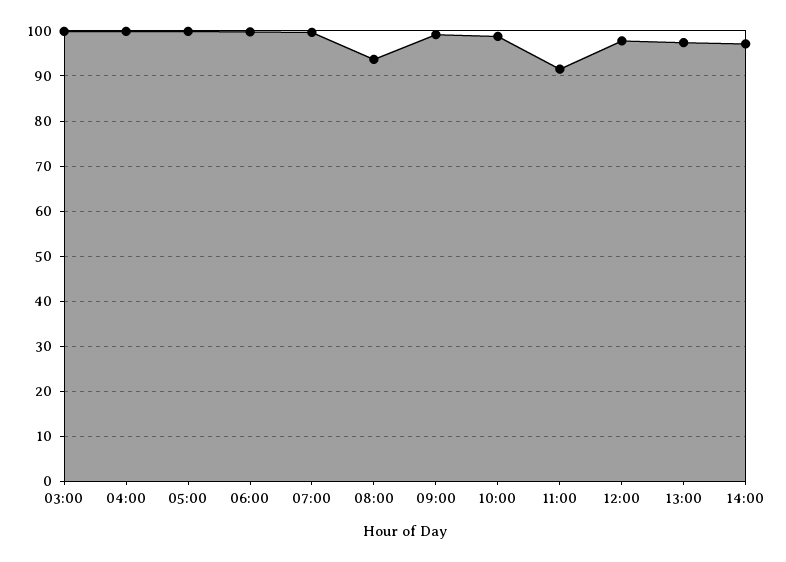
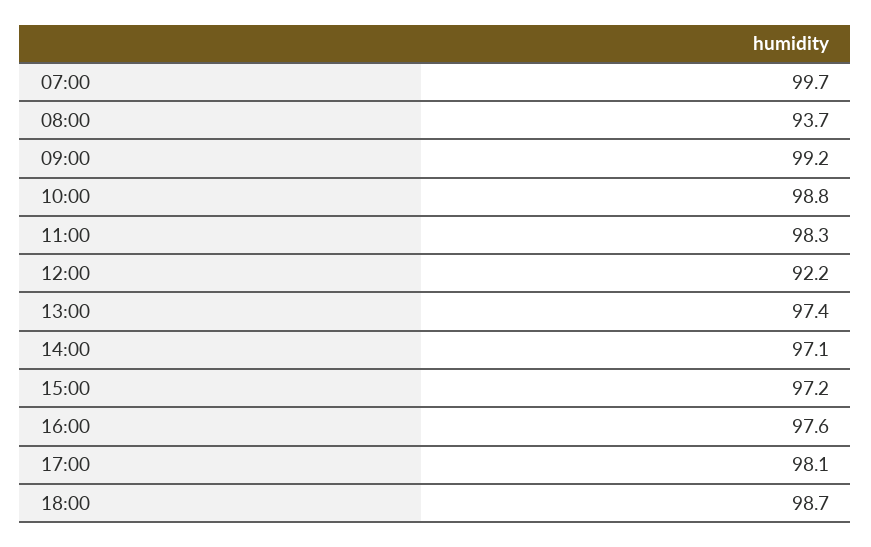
03:00: 100 -> none
04:00: 100 -> none
05:00: 100 -> none
06:00: 100 -> none
11:00: 92 -> 98.3
12:00: 98 -> 92.2
15:00: none -> 97.2
16:00: none -> 97.6
17:00: none -> 98.1
18:00: none -> 98.7

